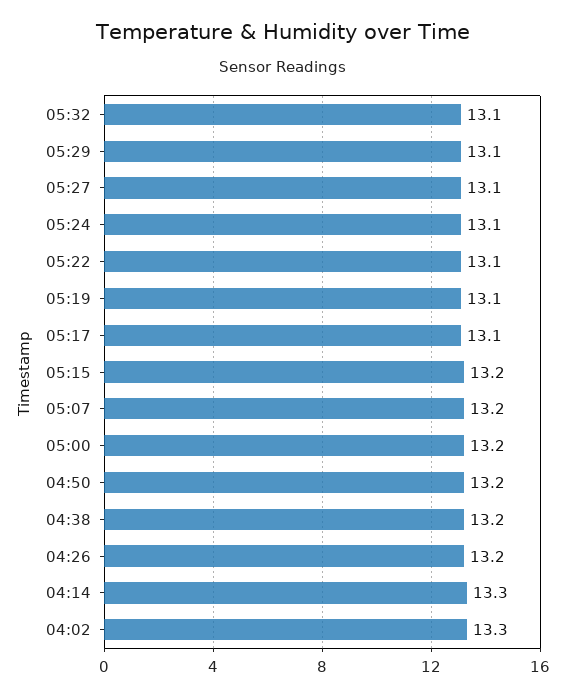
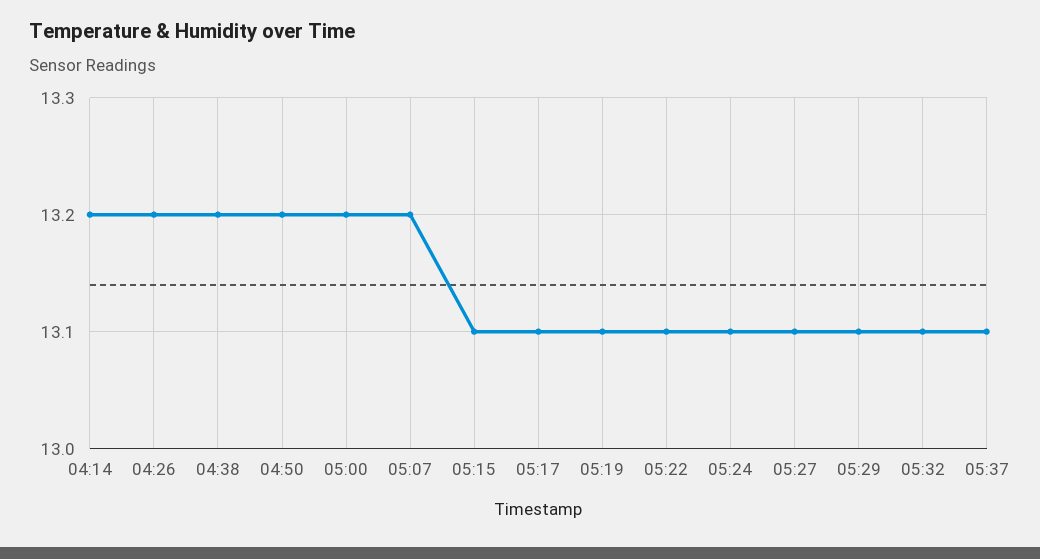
05:15: 13.2 -> 13.1
04:14: 13.3 -> 13.2
04:02: 13.3 -> none
05:37: none -> 13.1

